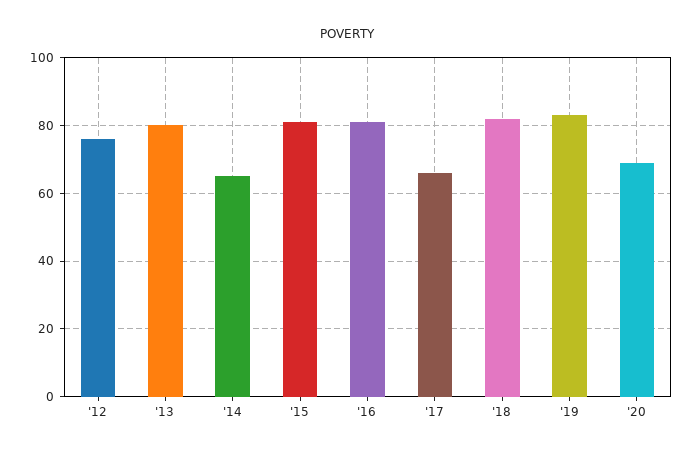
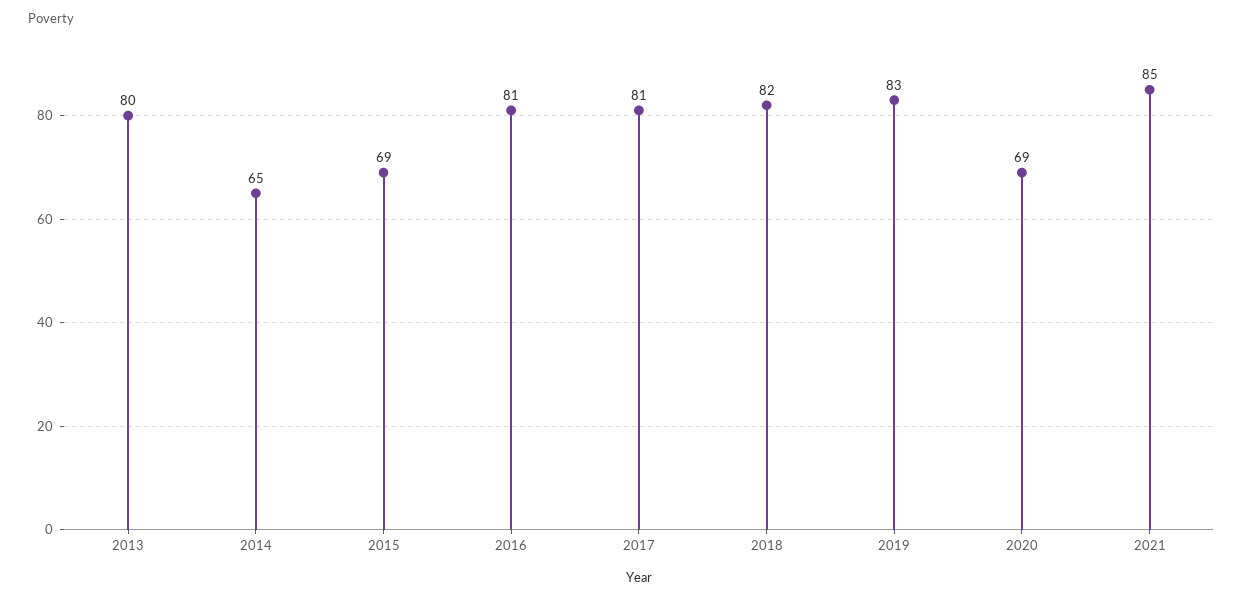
'12: 75 -> none
'15: 80 -> 69
'17: 65 -> 81
2021: none -> 85

